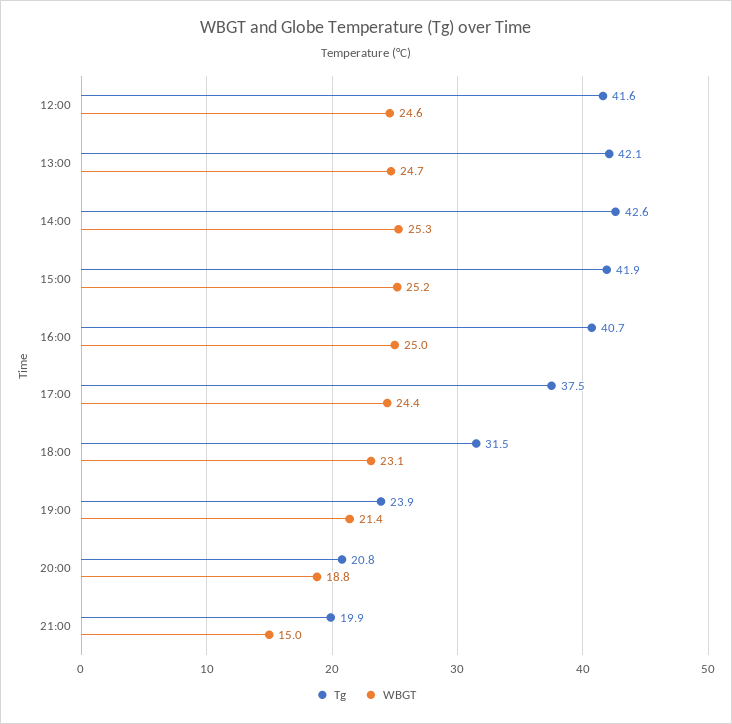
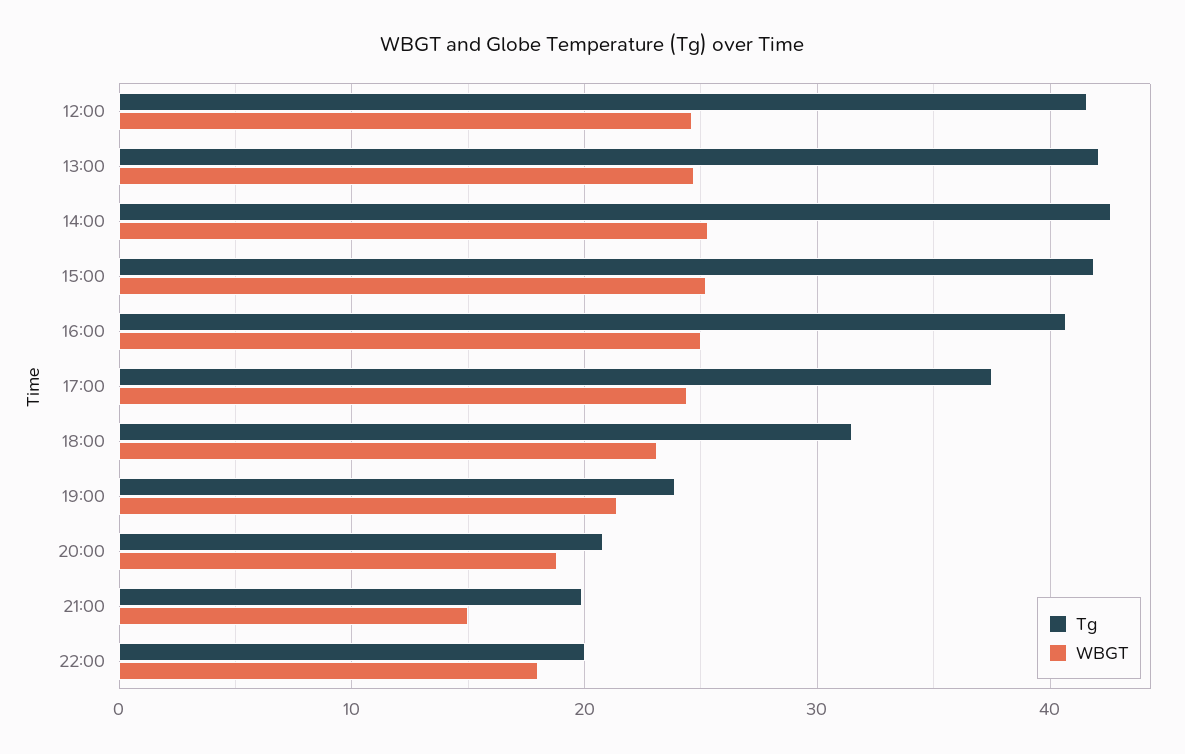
Tg, 22:00: none -> 20
WBGT, 22:00: none -> 18

